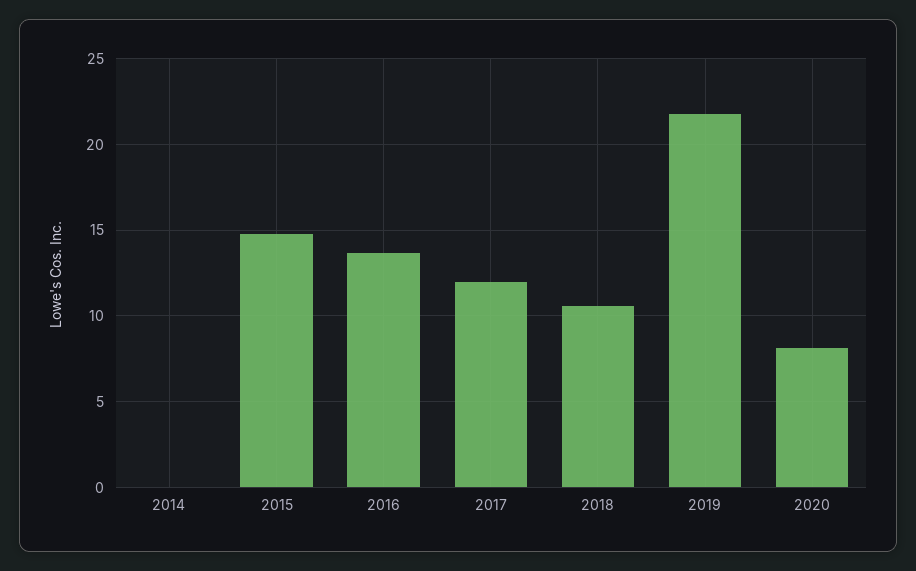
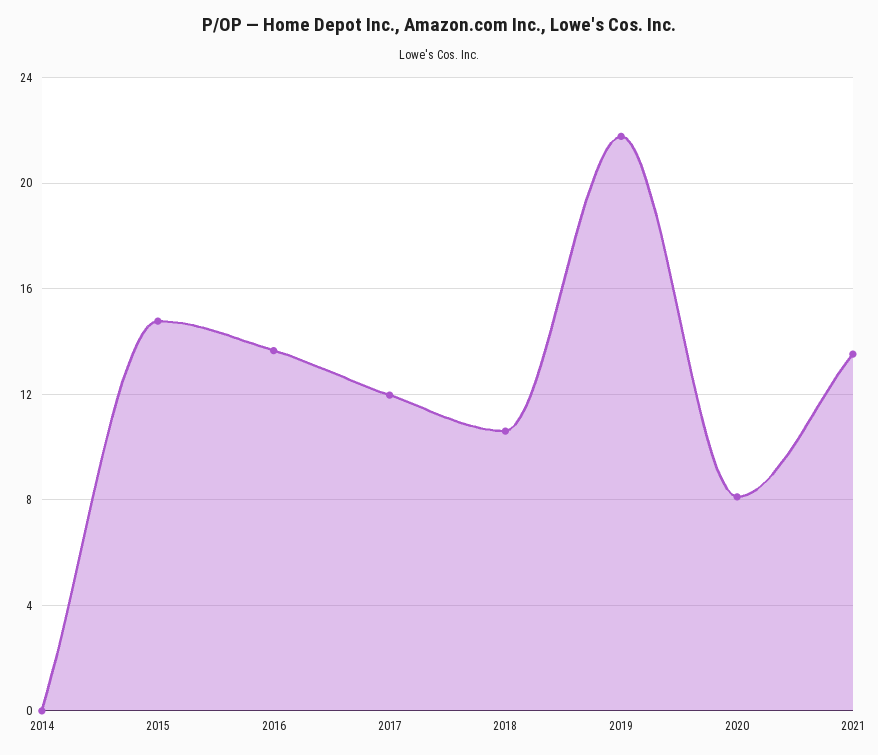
2021: none -> 13.5

